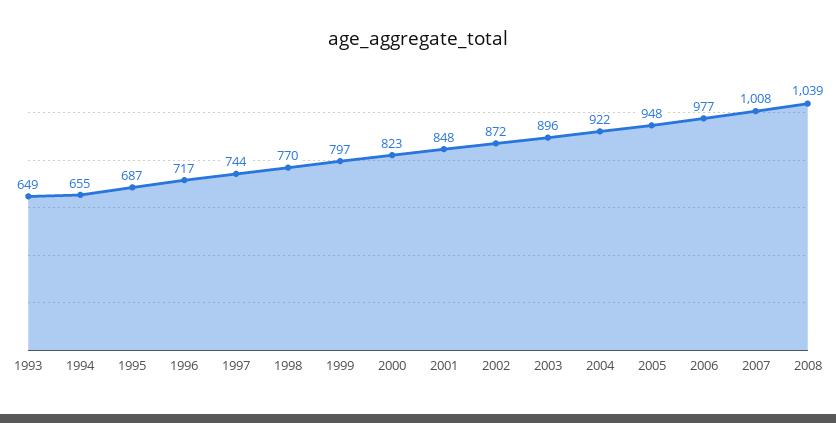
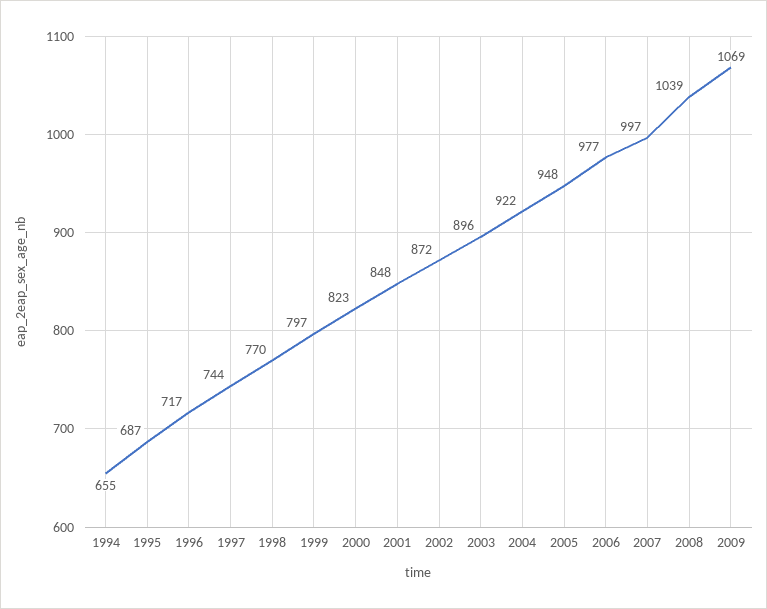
1993: 649 -> none
2007: 1008 -> 997
2009: none -> 1069

